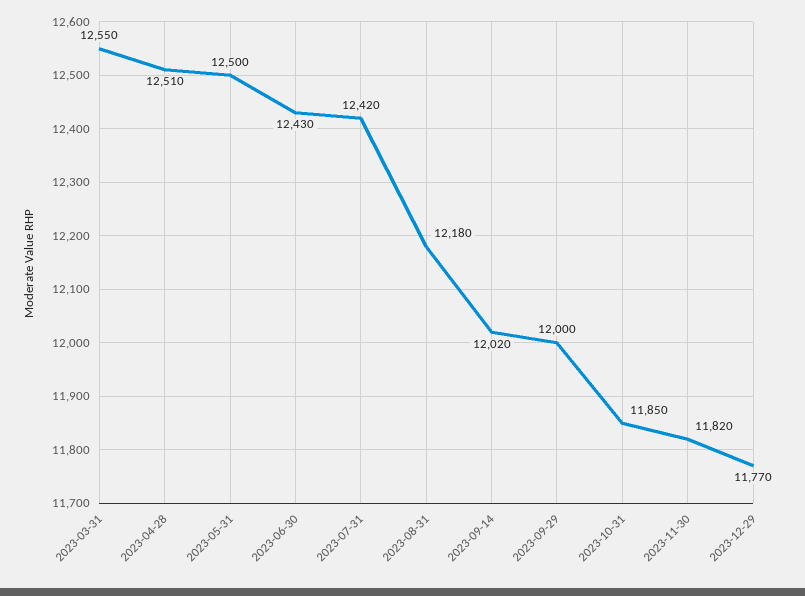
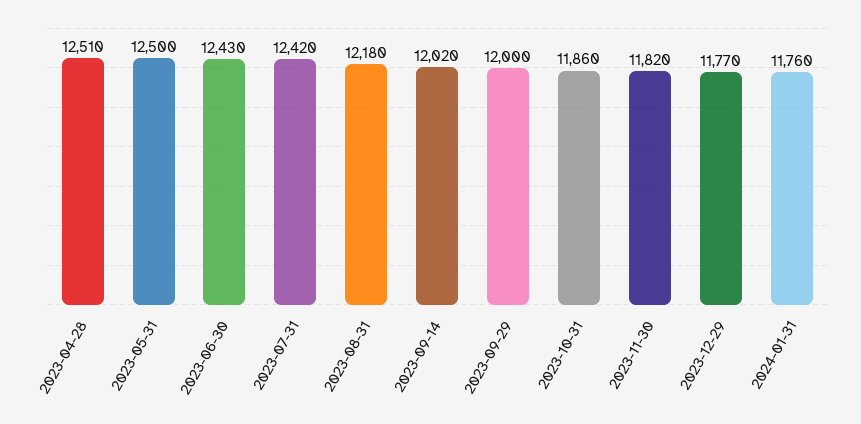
2023-03-31: 12550 -> none
2023-10-31: 11850 -> 11860
2024-01-31: none -> 11760

